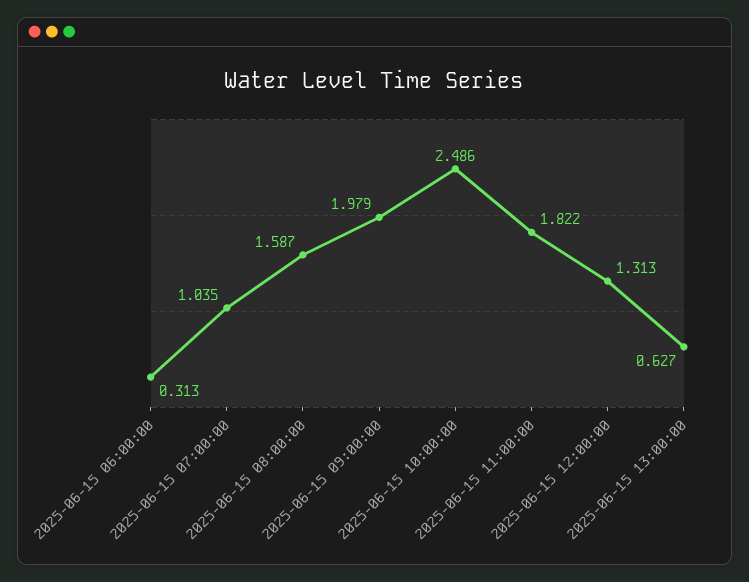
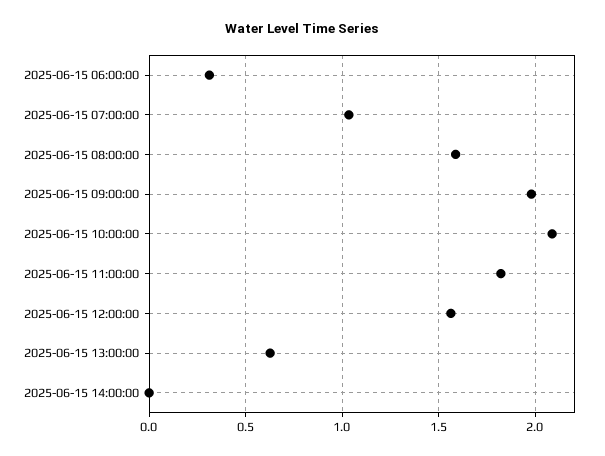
2025-06-15 10:00:00: 2.486 -> 2.1
2025-06-15 12:00:00: 1.313 -> 1.55
2025-06-15 14:00:00: none -> 0

